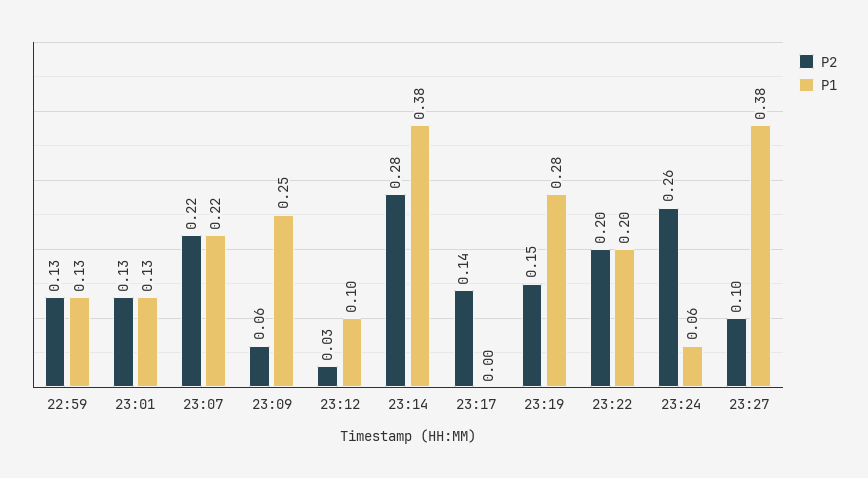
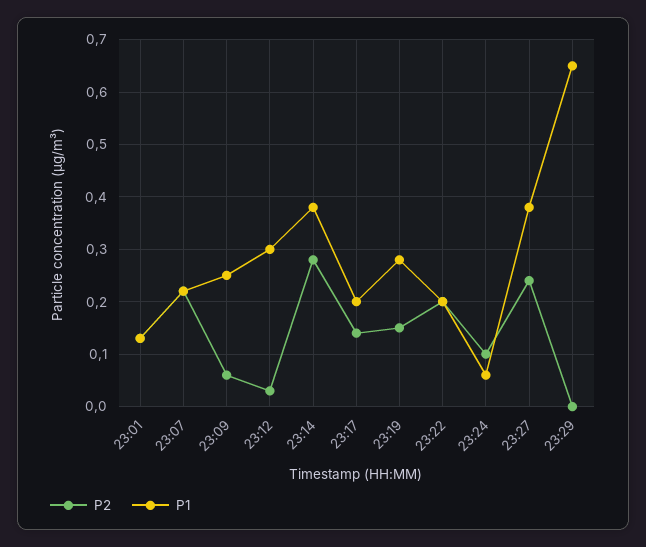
P2, 22:59: 0.13 -> none
P1, 22:59: 0.13 -> none
P1, 23:12: 0.1 -> 0.3
P1, 23:17: 0 -> 0.2
P2, 23:24: 0.26 -> 0.1
P2, 23:27: 0.1 -> 0.25
P2, 23:29: none -> 0
P1, 23:29: none -> 0.65

